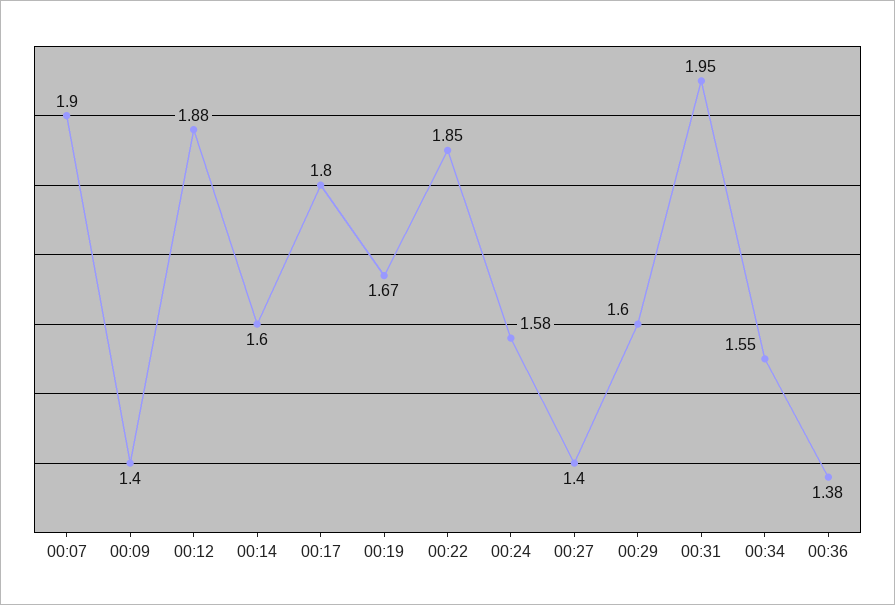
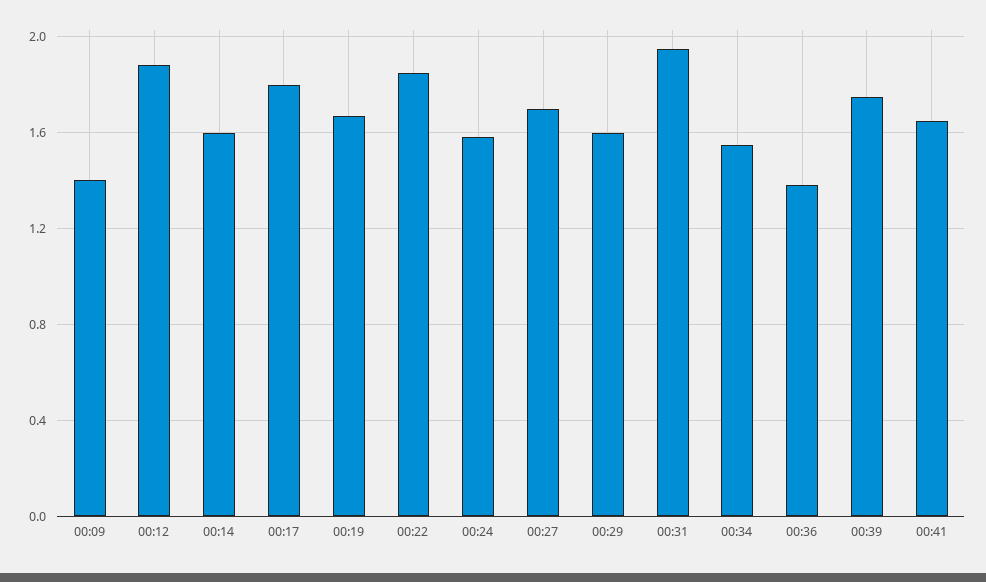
00:07: 1.9 -> none
00:27: 1.4 -> 1.7
00:39: none -> 1.75
00:41: none -> 1.65

